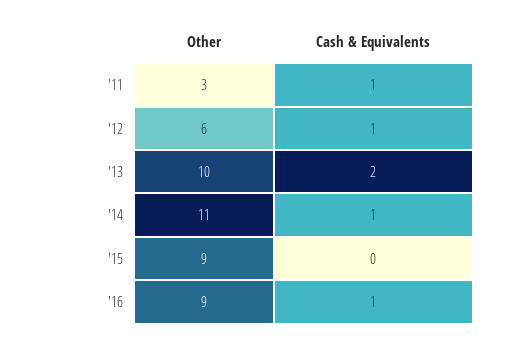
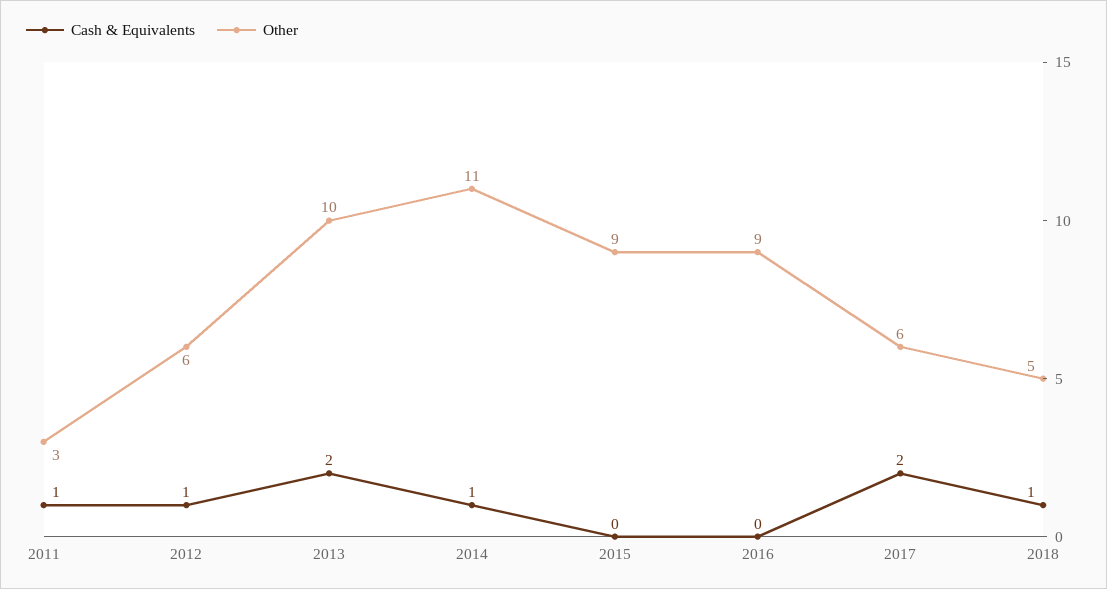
Cash & Equivalents, '16: 1 -> 0
Cash & Equivalents, 2017: none -> 2
Other, 2017: none -> 6
Cash & Equivalents, 2018: none -> 1
Other, 2018: none -> 5

